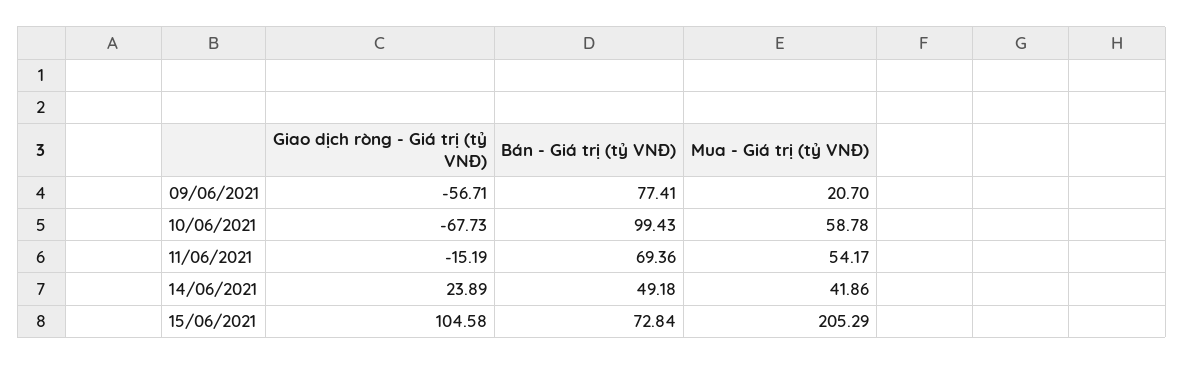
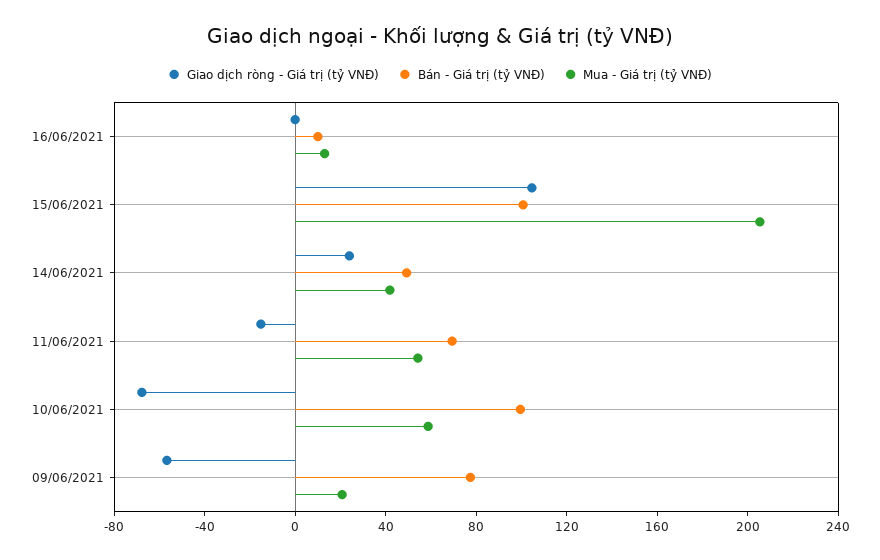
Bán - Giá trị (tỷ VNĐ), 15/06/2021: 72.84 -> 100
Giao dịch ròng - Giá trị (tỷ VNĐ), 16/06/2021: none -> 0
Bán - Giá trị (tỷ VNĐ), 16/06/2021: none -> 10
Mua - Giá trị (tỷ VNĐ), 16/06/2021: none -> 10

